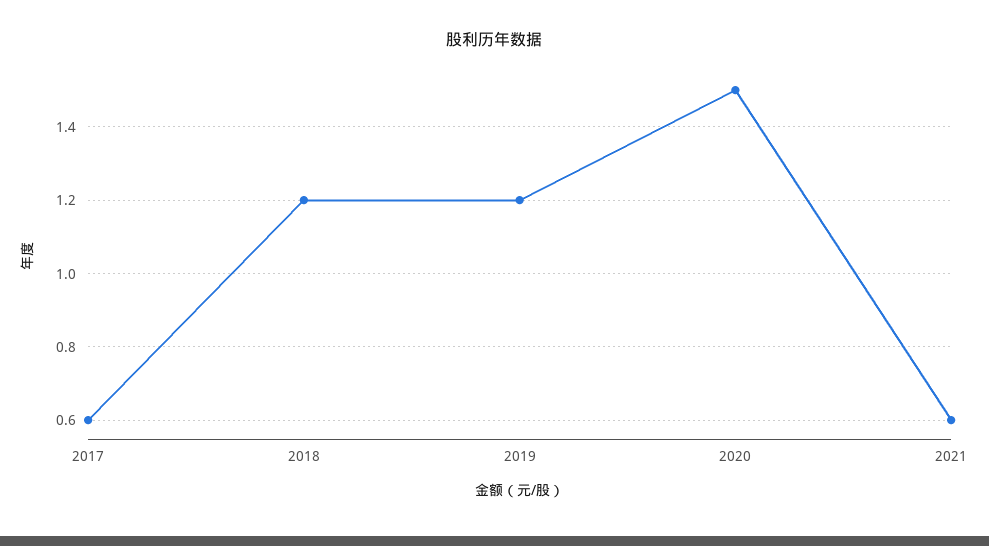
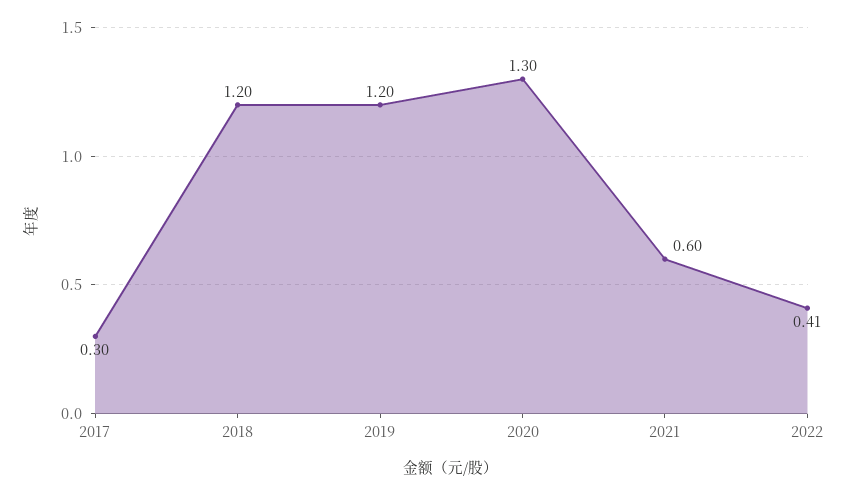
2017: 0.6 -> 0.3
2020: 1.5 -> 1.3
2022: none -> 0.41

